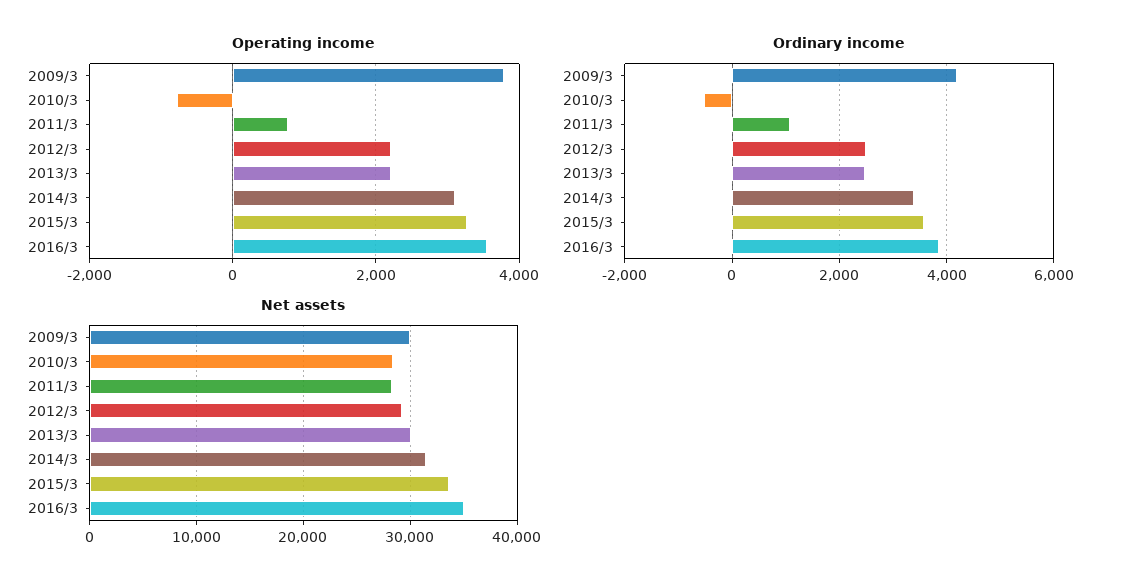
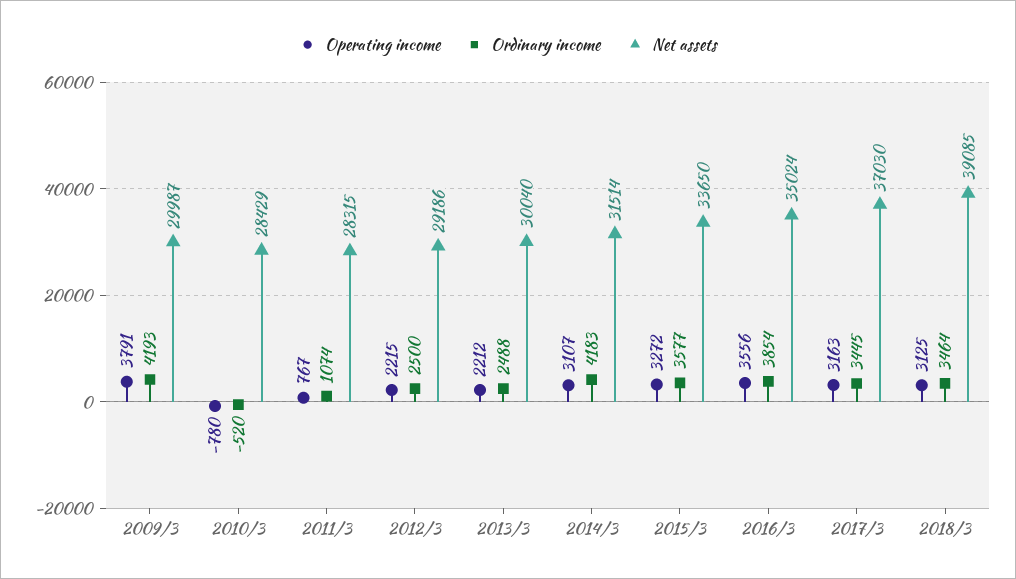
Ordinary income, 2014/3: 3400 -> 4183
Operating income, 2017/3: none -> 3163
Ordinary income, 2017/3: none -> 3445
Net assets, 2017/3: none -> 37030
Operating income, 2018/3: none -> 3125
Ordinary income, 2018/3: none -> 3464
Net assets, 2018/3: none -> 39085

